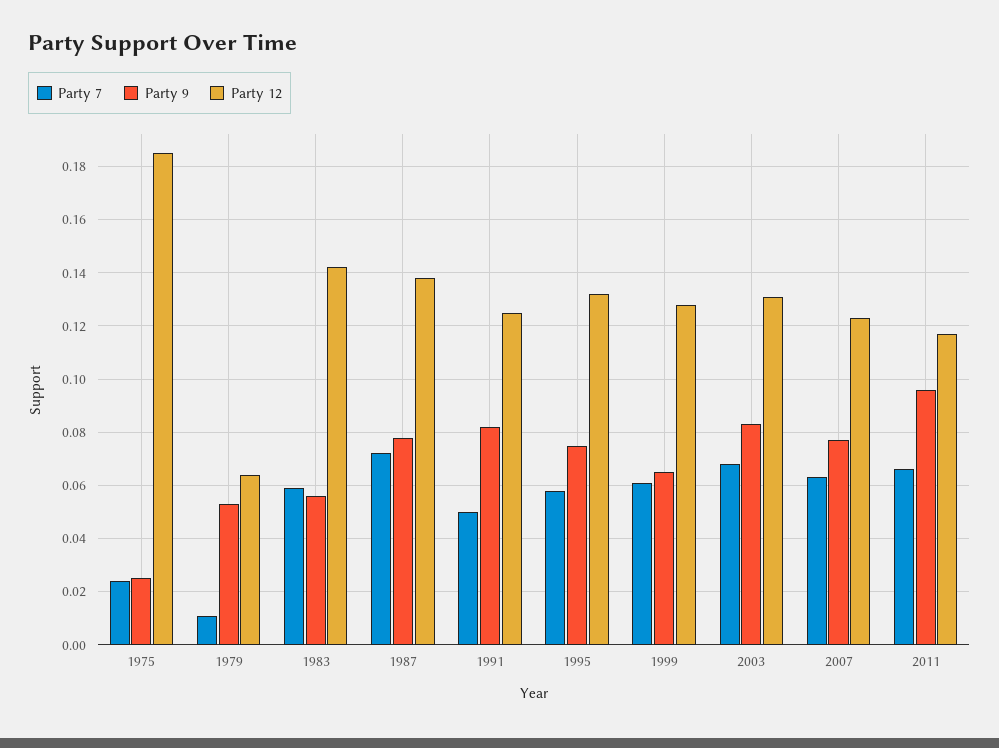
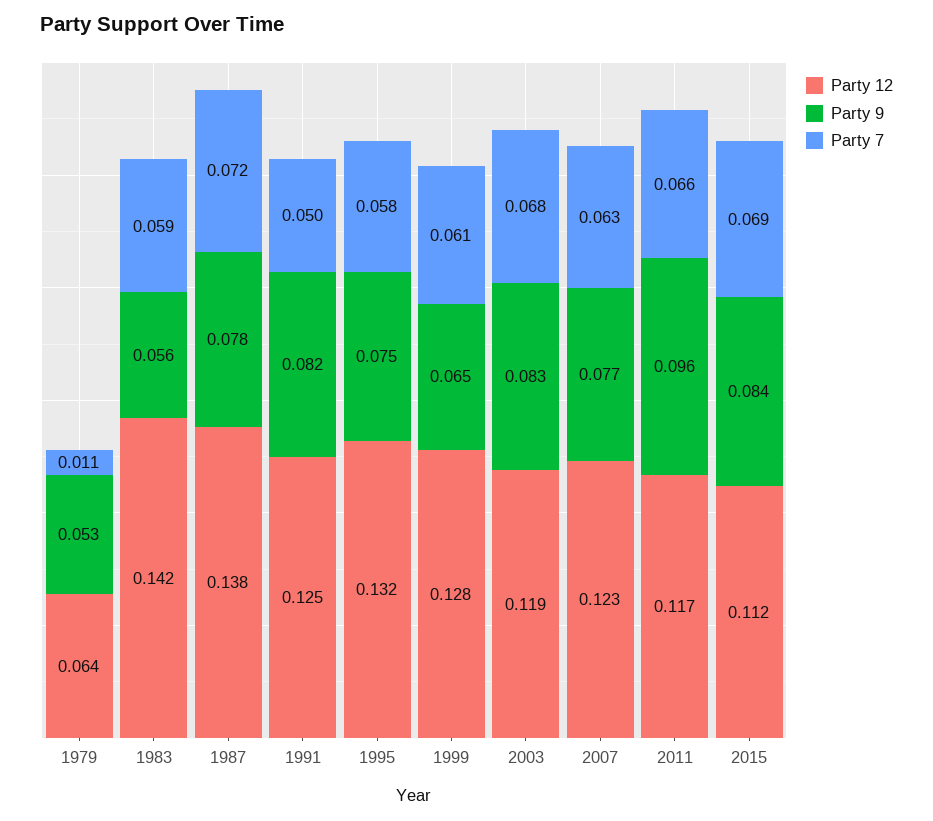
Party 7, 1975: 0.025 -> none
Party 9, 1975: 0.025 -> none
Party 12, 1975: 0.185 -> none
Party 12, 2003: 0.13 -> 0.119
Party 12, 2015: none -> 0.112
Party 9, 2015: none -> 0.084
Party 7, 2015: none -> 0.069

